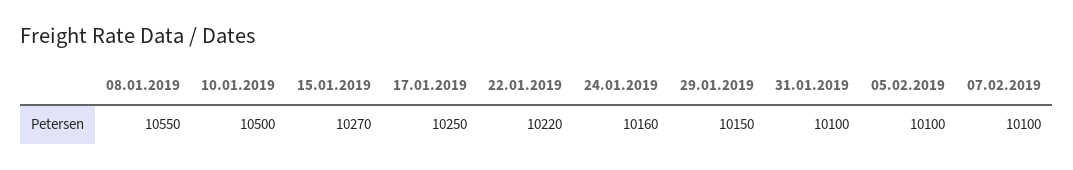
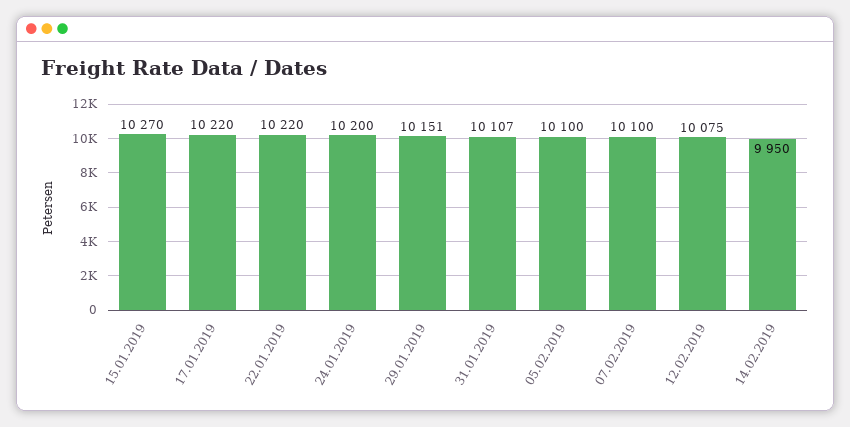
08.01.2019: 10550 -> none
10.01.2019: 10500 -> none
17.01.2019: 10250 -> 10220
24.01.2019: 10160 -> 10200
29.01.2019: 10150 -> 10151
31.01.2019: 10100 -> 10107
12.02.2019: none -> 10075
14.02.2019: none -> 9950

